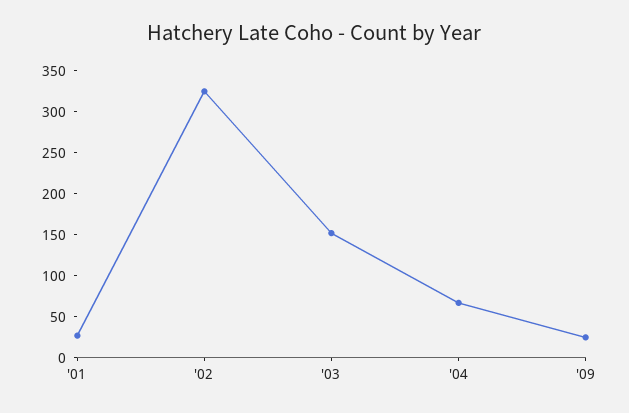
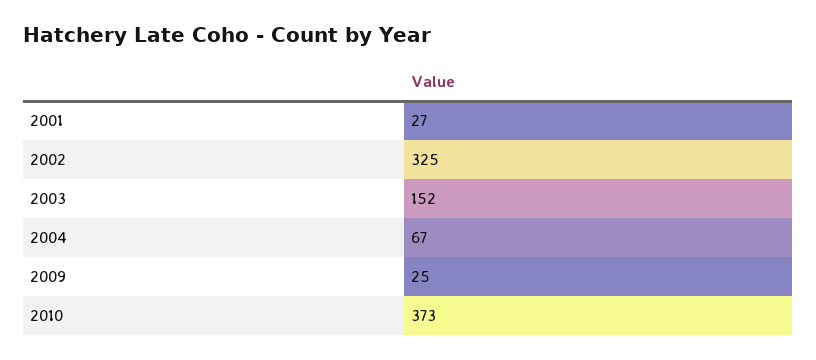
2010: none -> 373

